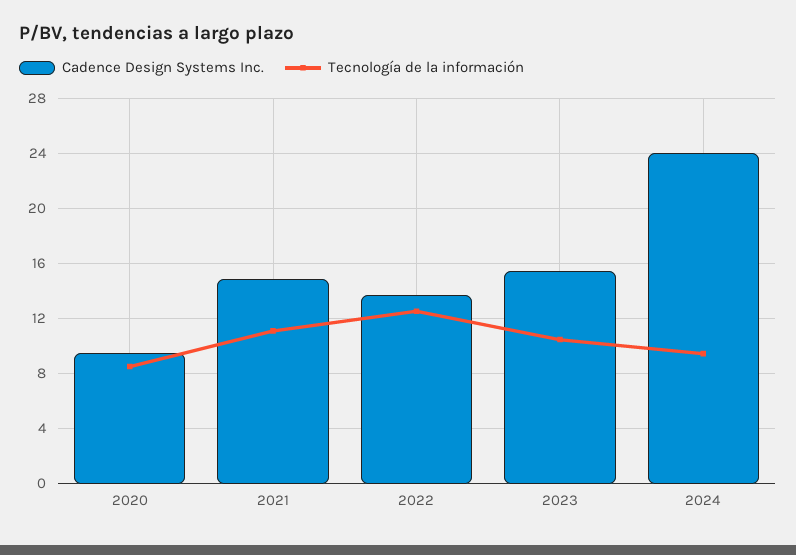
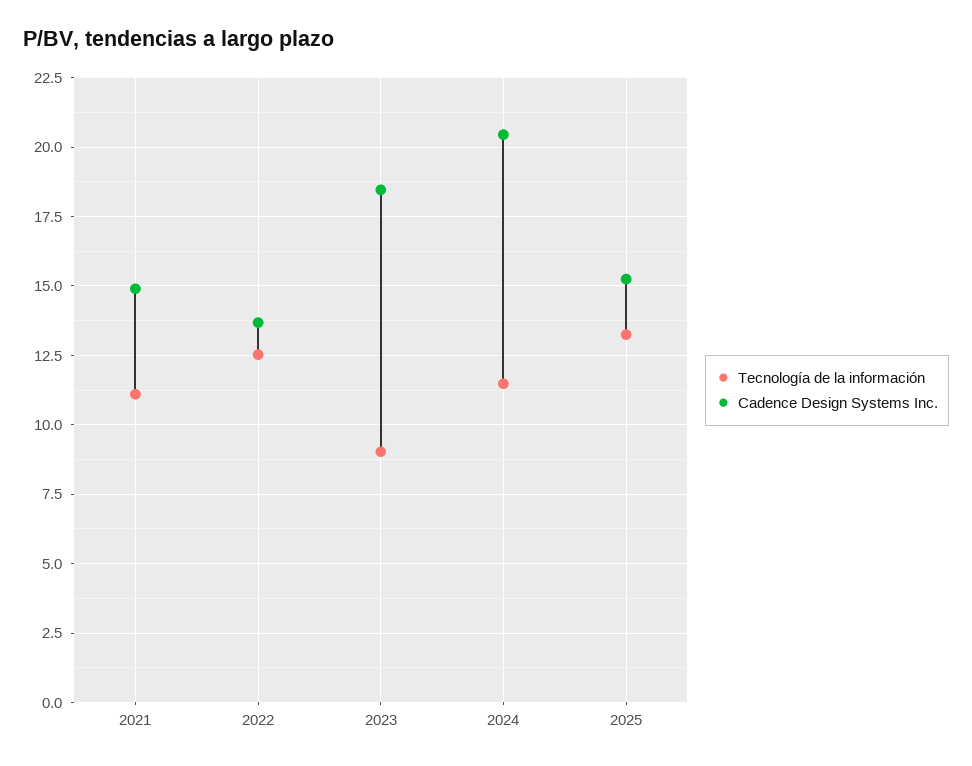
Cadence Design Systems Inc., 2020: 9.5 -> none
Tecnología de la información, 2020: 8.5 -> none
Cadence Design Systems Inc., 2023: 15.5 -> 18.5
Tecnología de la información, 2023: 10.5 -> 9
Cadence Design Systems Inc., 2024: 24 -> 20.5
Tecnología de la información, 2024: 9.5 -> 11.5
Tecnología de la información, 2025: none -> 13.25
Cadence Design Systems Inc., 2025: none -> 15.25

